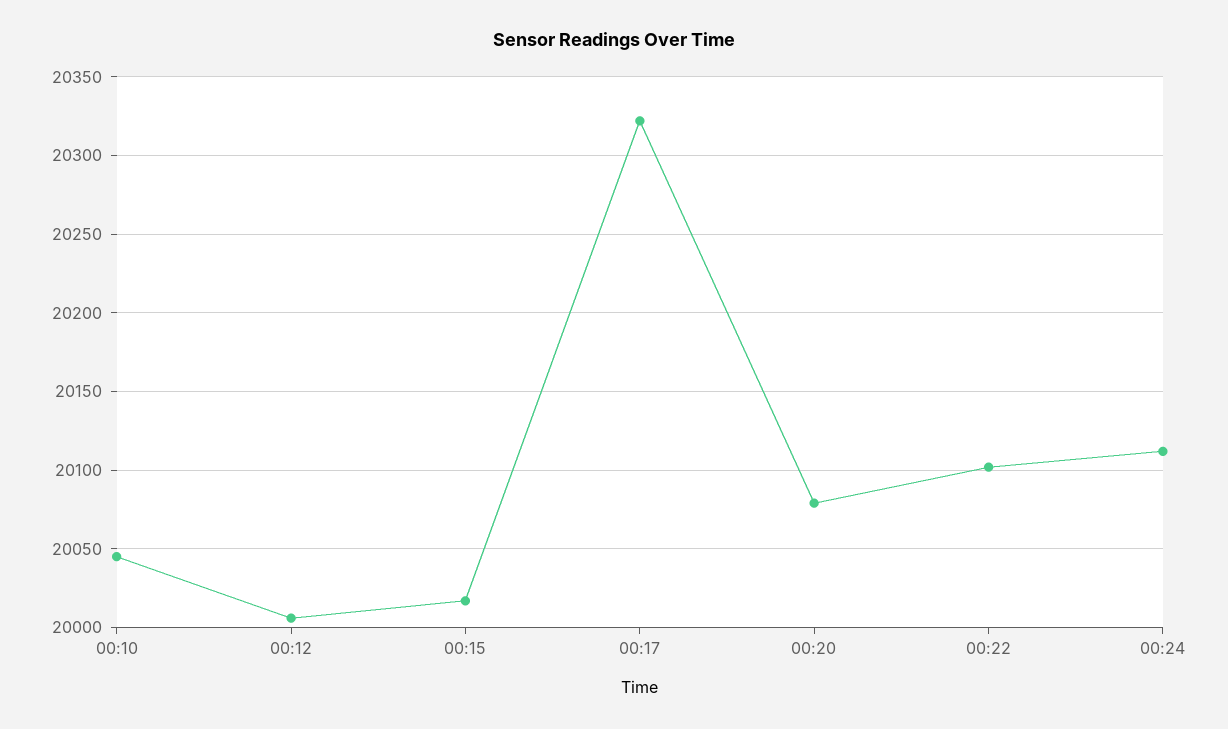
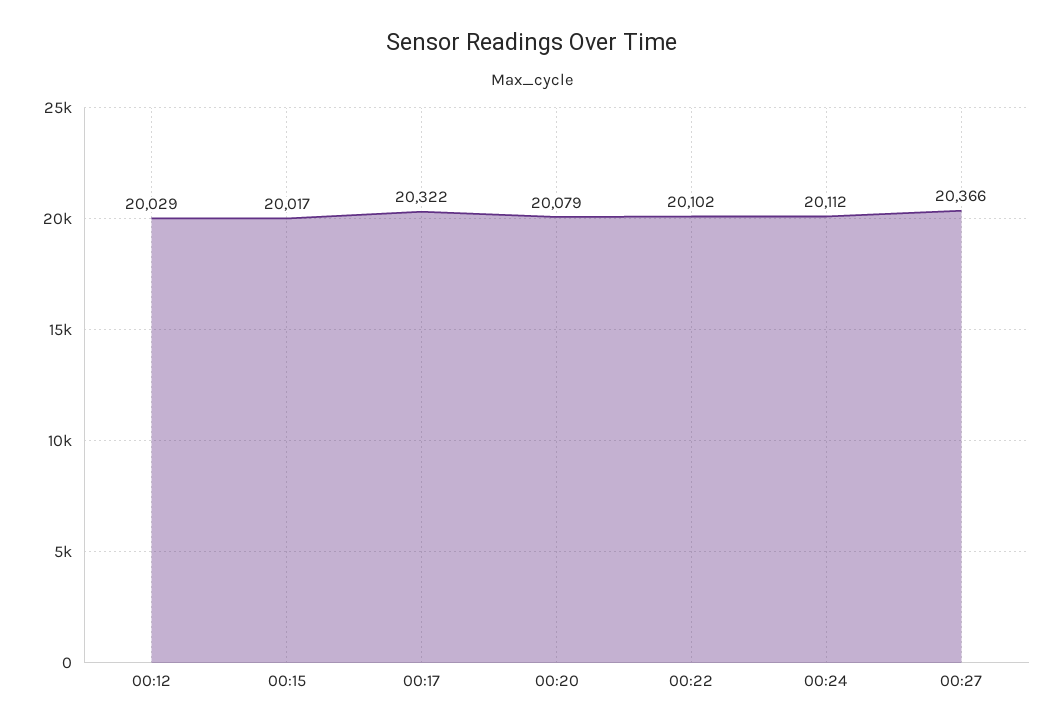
00:10: 20045 -> none
00:12: 20005 -> 20029
00:27: none -> 20366

